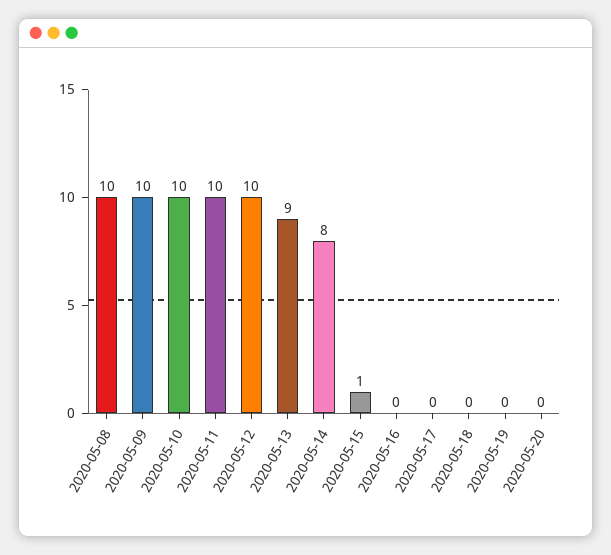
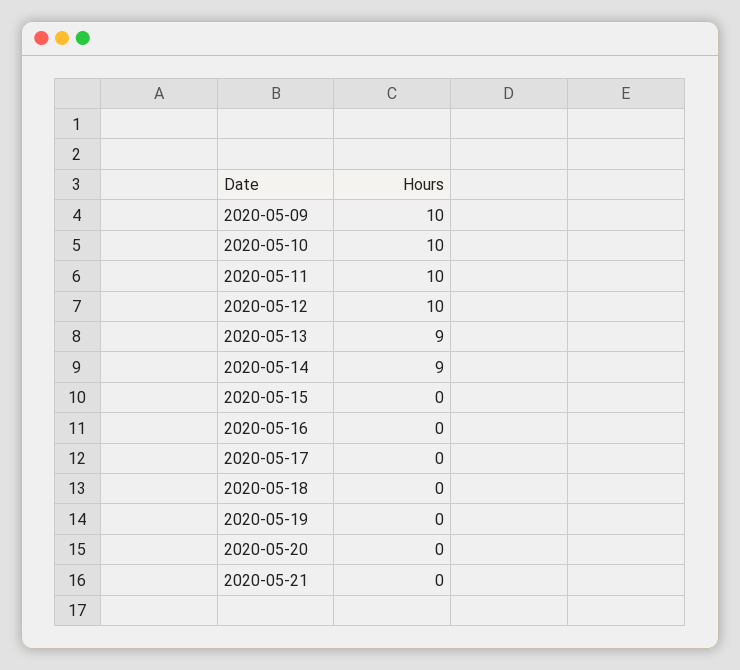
2020-05-08: 10 -> none
2020-05-14: 8 -> 9
2020-05-15: 1 -> 0
2020-05-21: none -> 0

